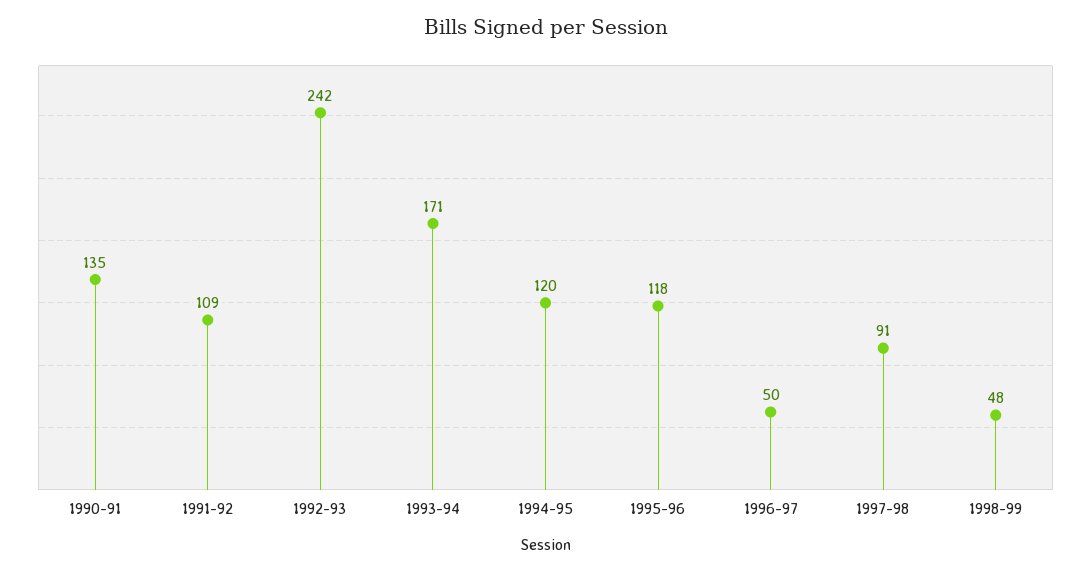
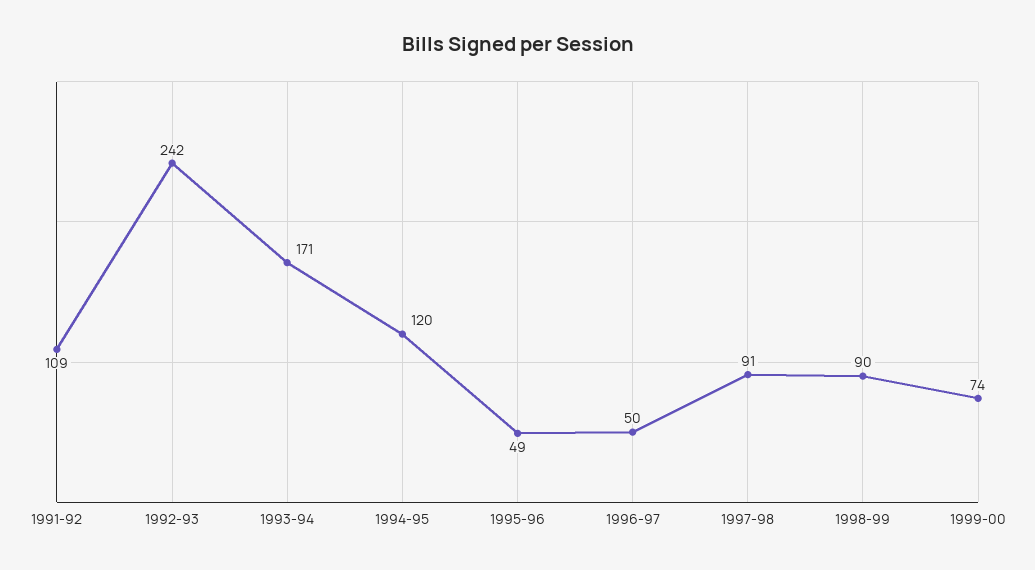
1990-91: 135 -> none
1995-96: 118 -> 49
1998-99: 48 -> 90
1999-00: none -> 74

